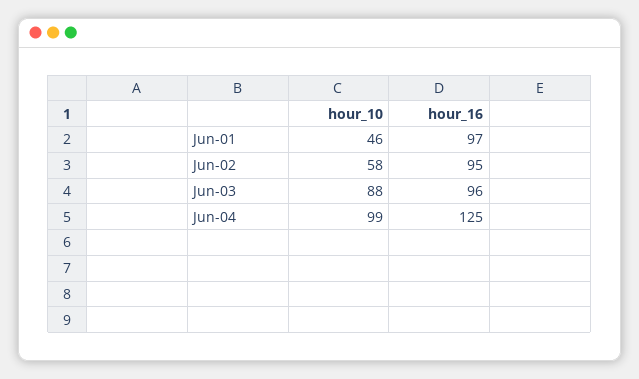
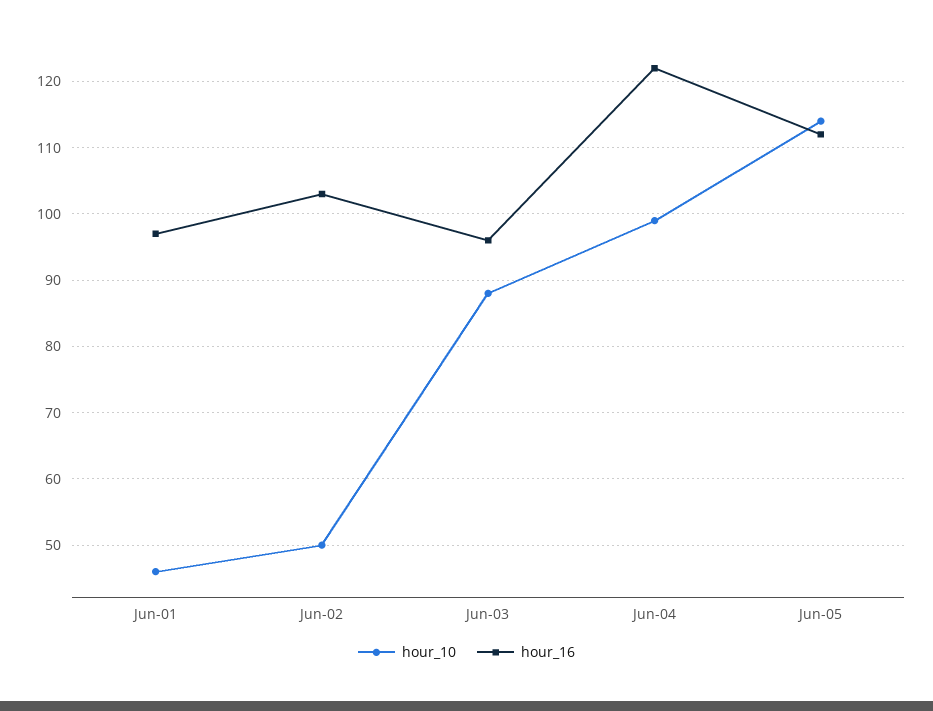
hour_10, Jun-02: 58 -> 50
hour_16, Jun-02: 95 -> 103
hour_16, Jun-04: 125 -> 122
hour_10, Jun-05: none -> 114
hour_16, Jun-05: none -> 112

